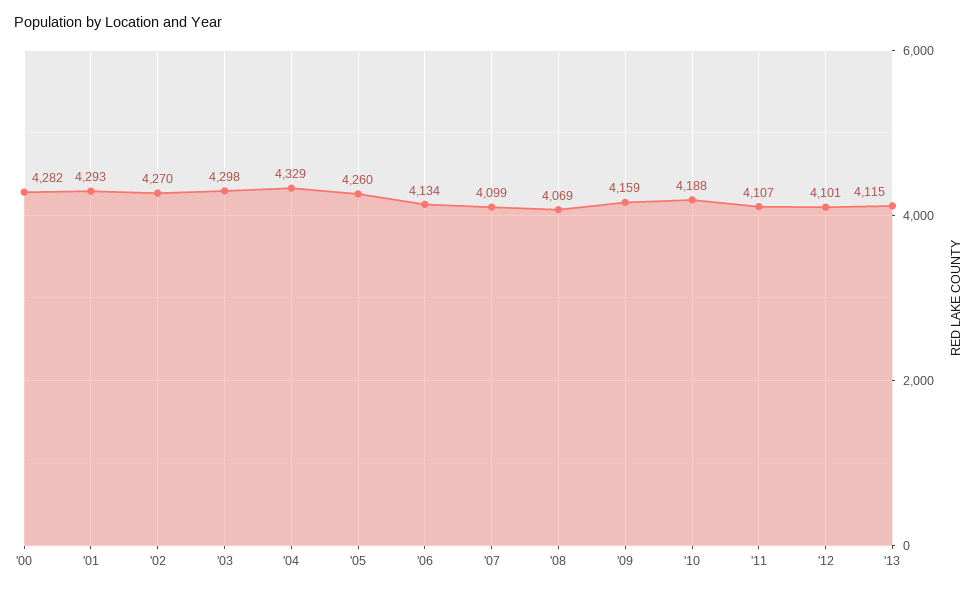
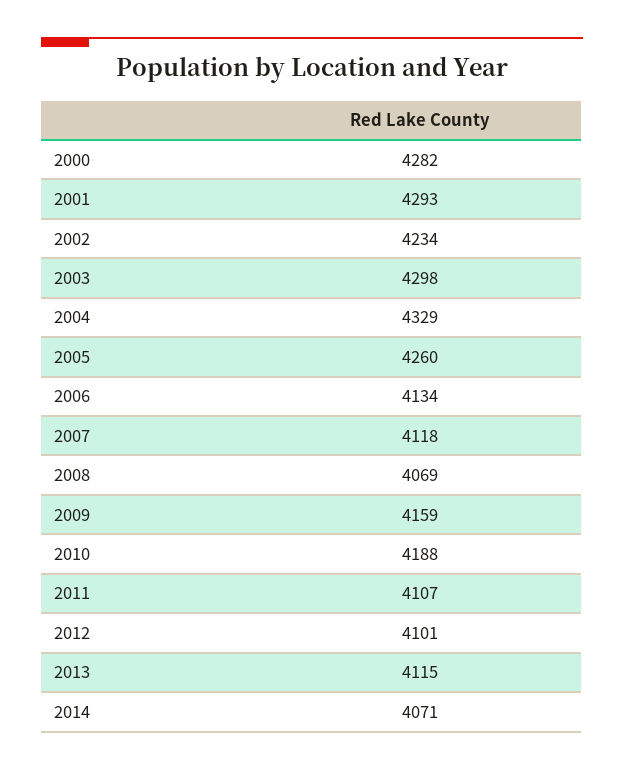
'02: 4270 -> 4234
'07: 4099 -> 4118
2014: none -> 4071

